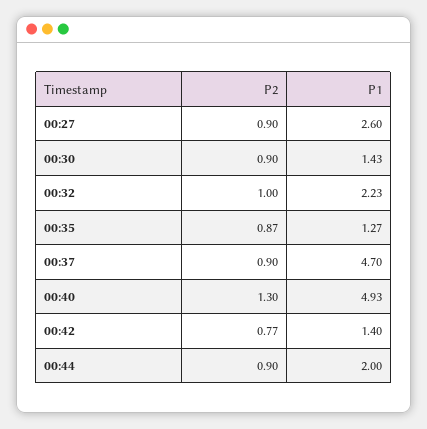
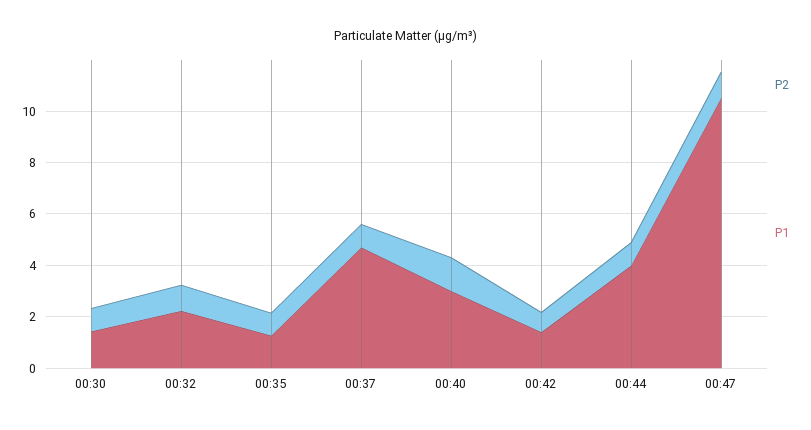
P2, 00:27: 0.9 -> none
P1, 00:27: 2.6 -> none
P1, 00:40: 4.93 -> 3
P1, 00:44: 2 -> 4
P2, 00:47: none -> 1
P1, 00:47: none -> 10.5

